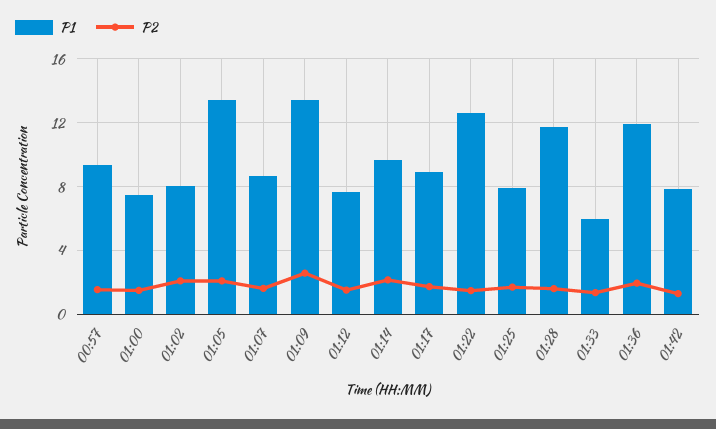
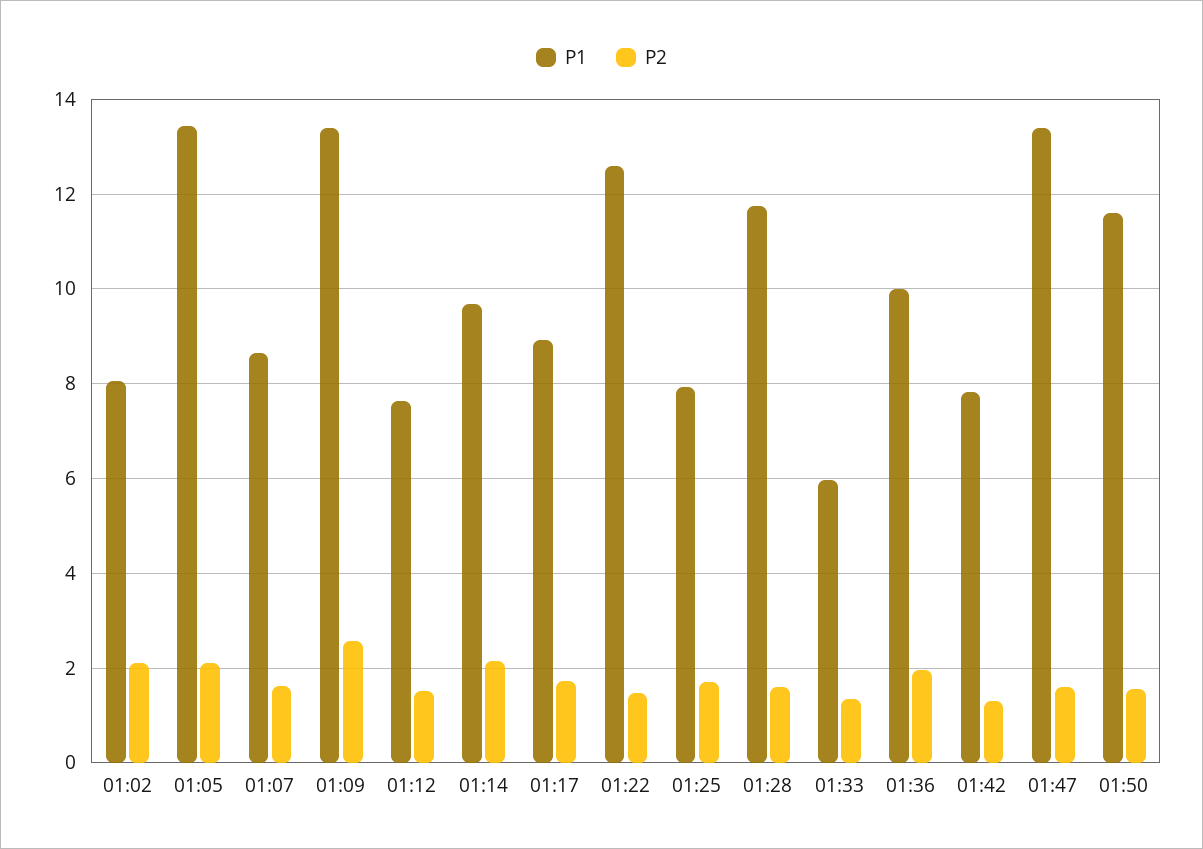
P1, 00:57: 9.5 -> none
P2, 00:57: 1.5 -> none
P1, 01:00: 7.5 -> none
P2, 01:00: 1.5 -> none
P1, 01:36: 12 -> 10
P1, 01:47: none -> 13.4
P2, 01:47: none -> 1.6
P1, 01:50: none -> 11.6
P2, 01:50: none -> 1.6

